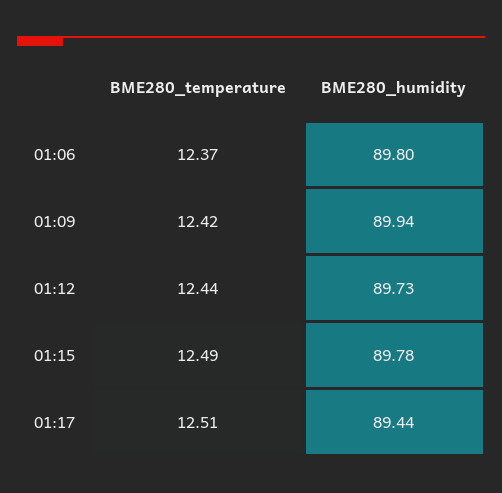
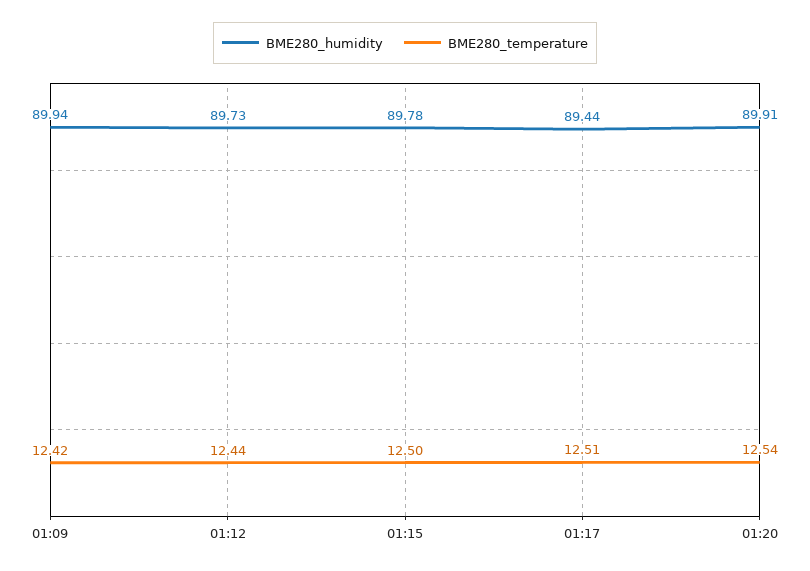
BME280_temperature, 01:06: 12.37 -> none
BME280_humidity, 01:06: 89.8 -> none
BME280_temperature, 01:15: 12.49 -> 12.5
BME280_humidity, 01:20: none -> 89.91
BME280_temperature, 01:20: none -> 12.54

